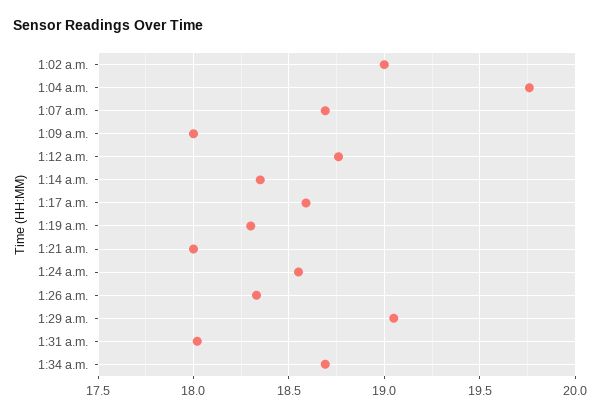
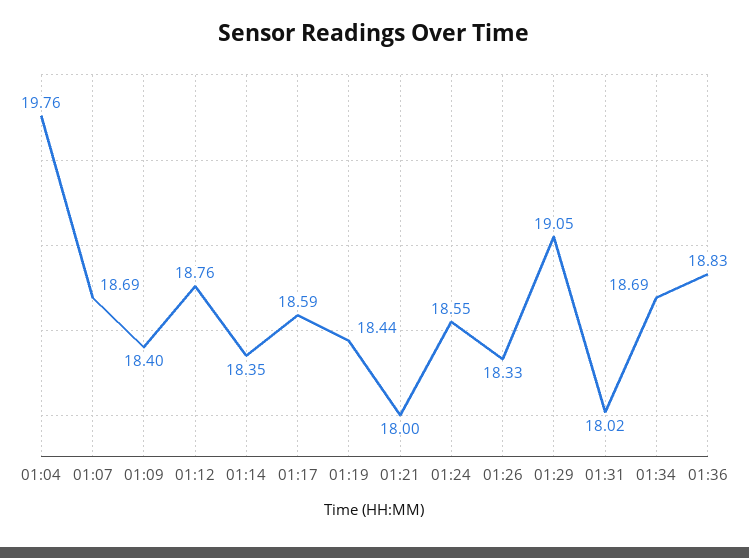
1:02 a.m.: 19 -> none
1:09 a.m.: 18 -> 18.4
1:19 a.m.: 18.3 -> 18.44
01:36: none -> 18.83

